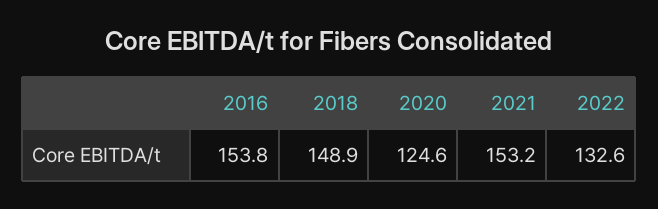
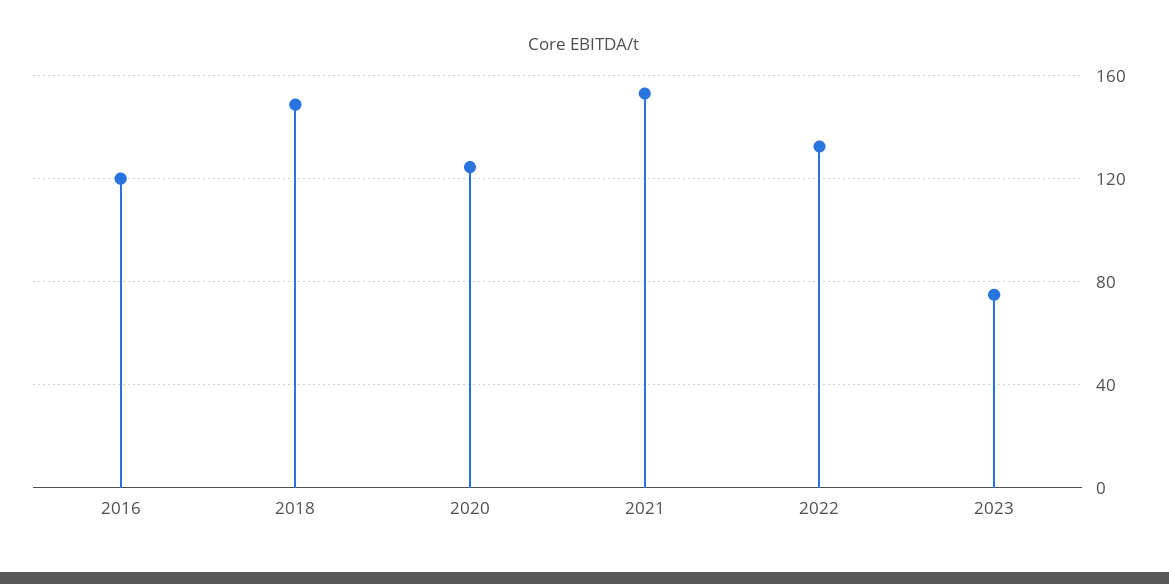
2016: 153.8 -> 120
2023: none -> 75

